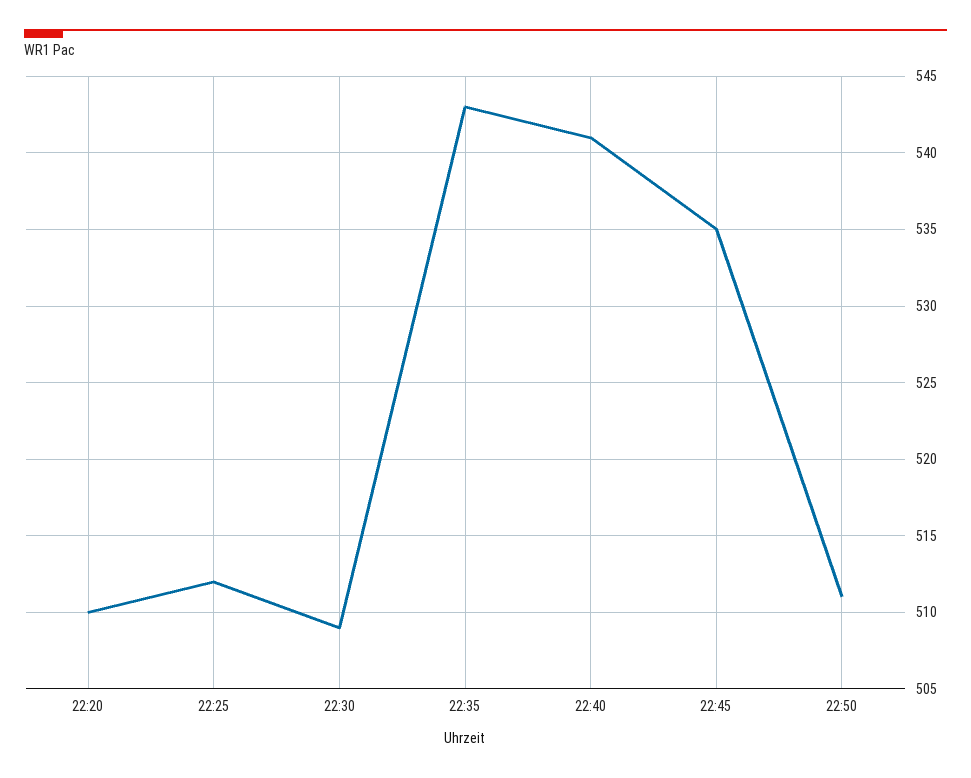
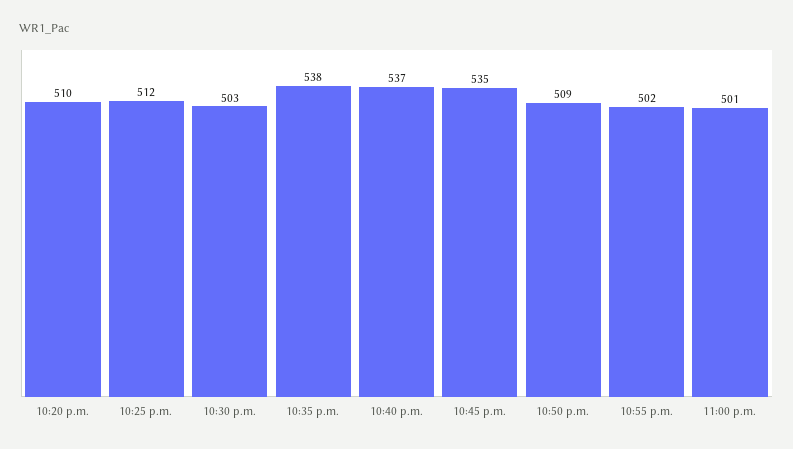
22:30: 509 -> 503
22:35: 543 -> 538
22:40: 541 -> 537
22:50: 511 -> 509
10:55 p.m.: none -> 502
11:00 p.m.: none -> 501

